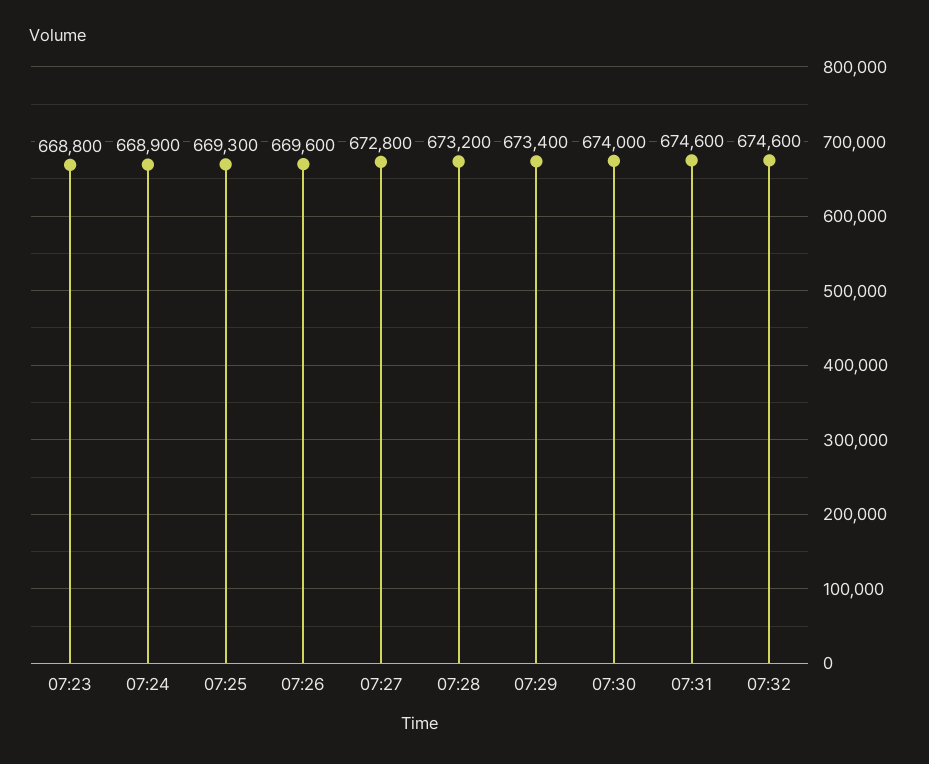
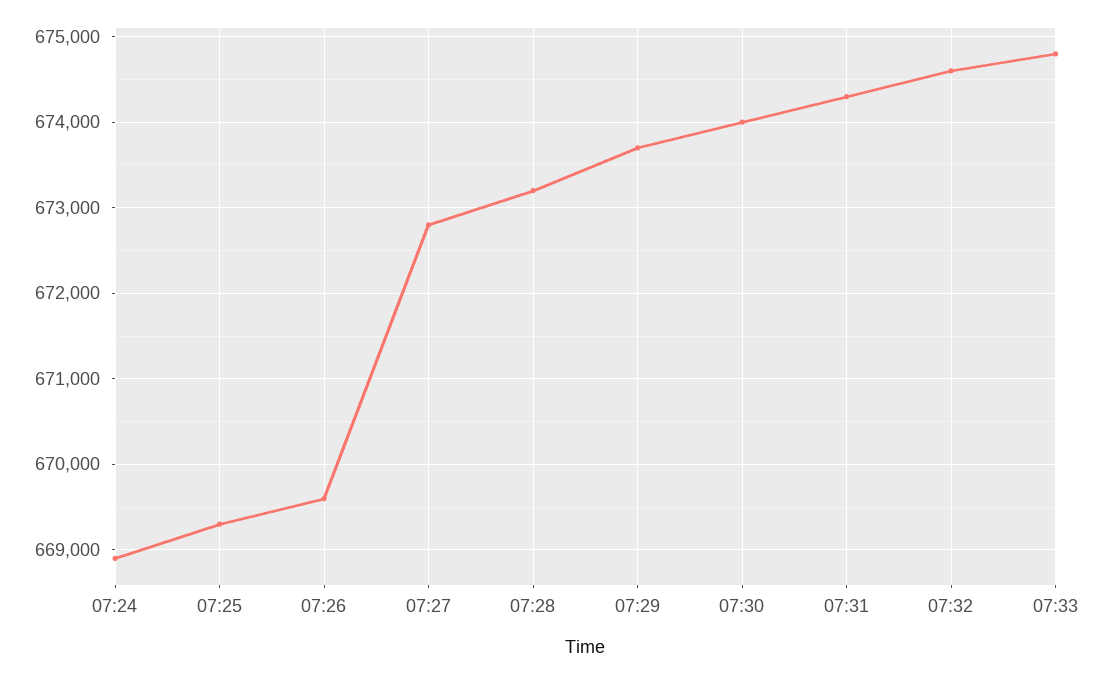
07:23: 668800 -> none
07:29: 673400 -> 673700
07:31: 674600 -> 674300
07:33: none -> 674800

